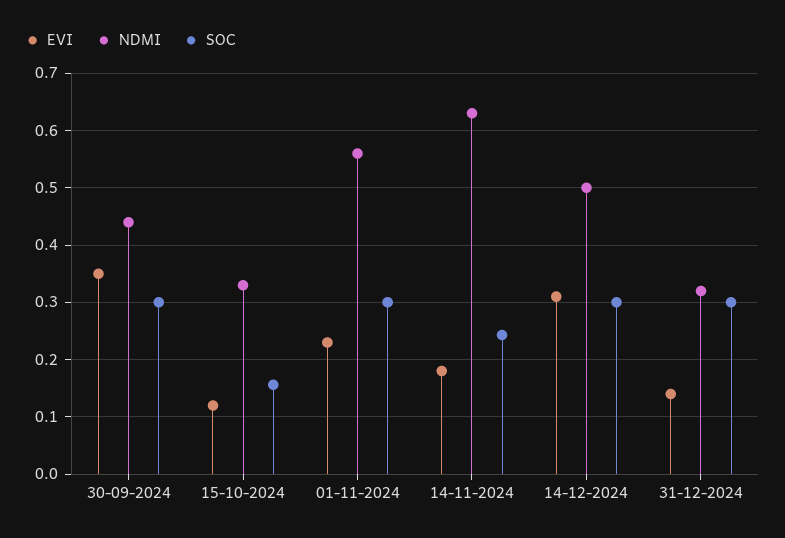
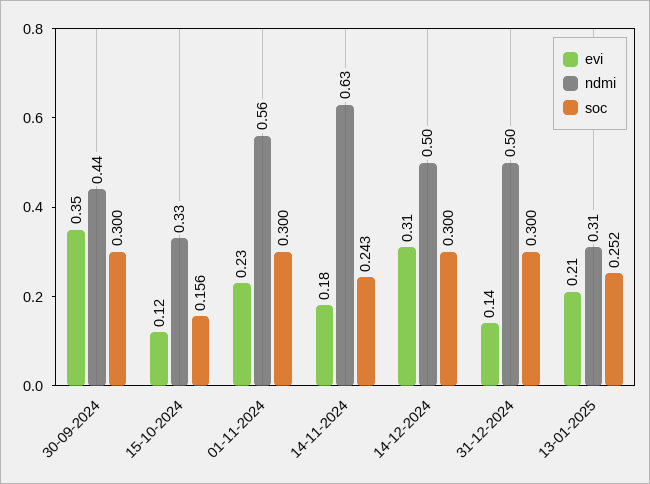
NDMI, 31-12-2024: 0.32 -> 0.5
EVI, 13-01-2025: none -> 0.21
NDMI, 13-01-2025: none -> 0.31
SOC, 13-01-2025: none -> 0.252

